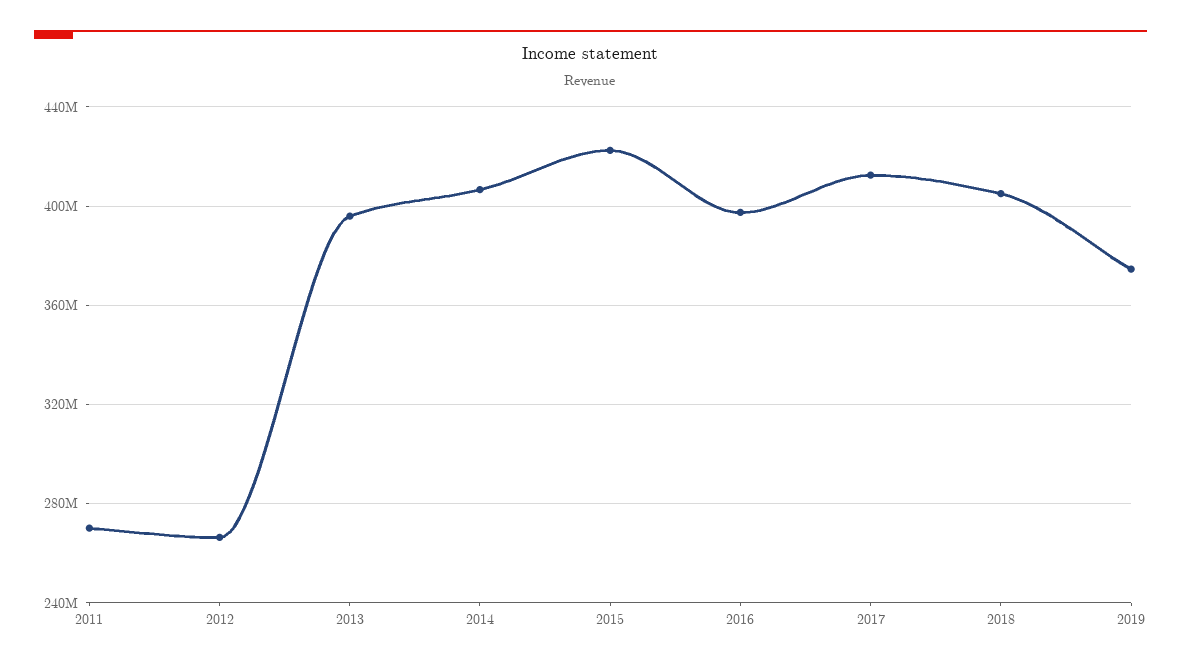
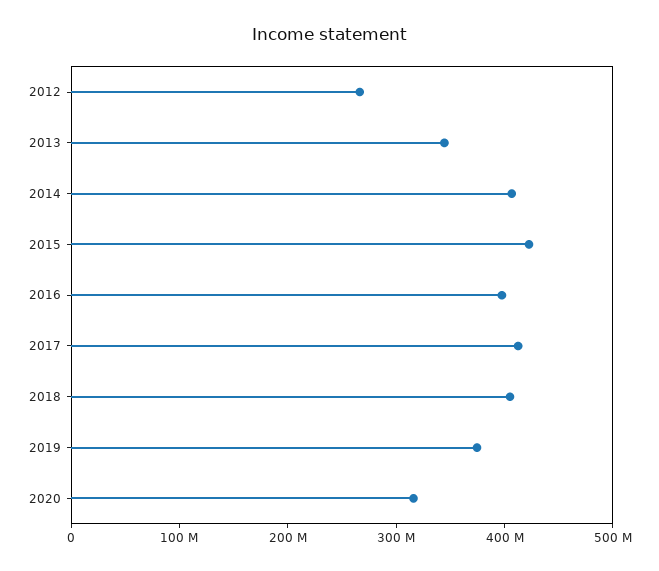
2011: 270000000 -> none
2013: 395000000 -> 340000000
2020: none -> 320000000

